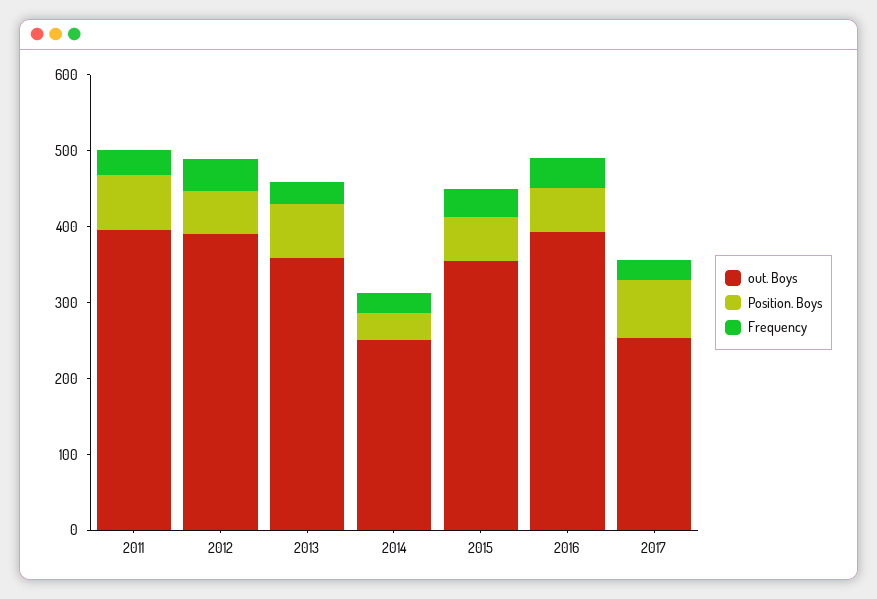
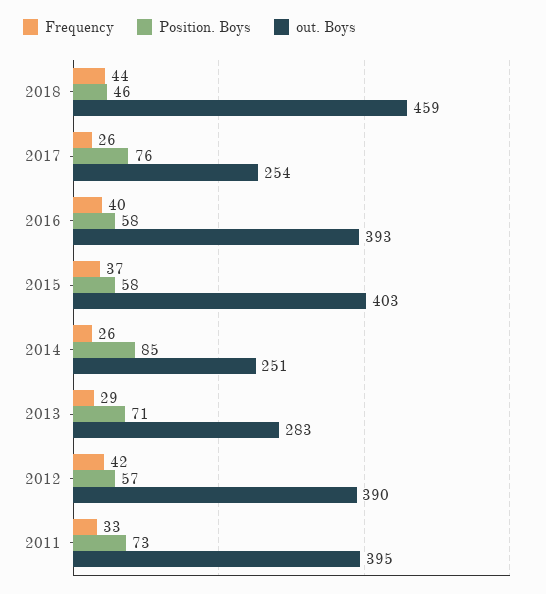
out. Boys, 2013: 360 -> 283
Position. Boys, 2014: 40 -> 85
out. Boys, 2015: 360 -> 403
Frequency, 2018: none -> 44
Position. Boys, 2018: none -> 46
out. Boys, 2018: none -> 459

